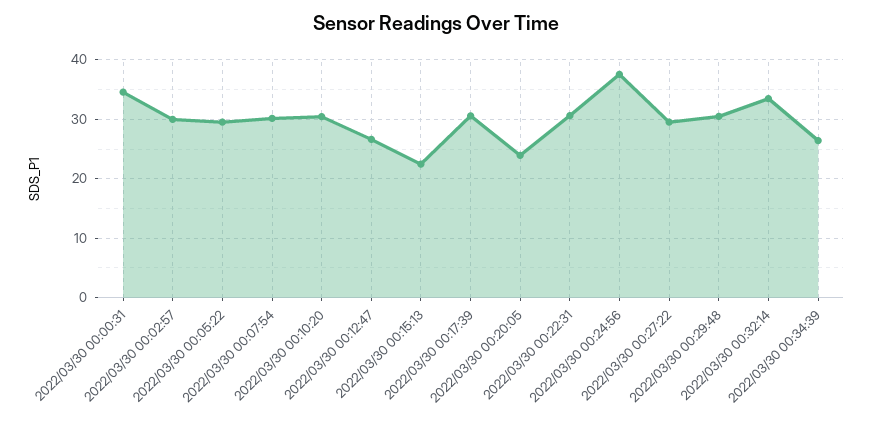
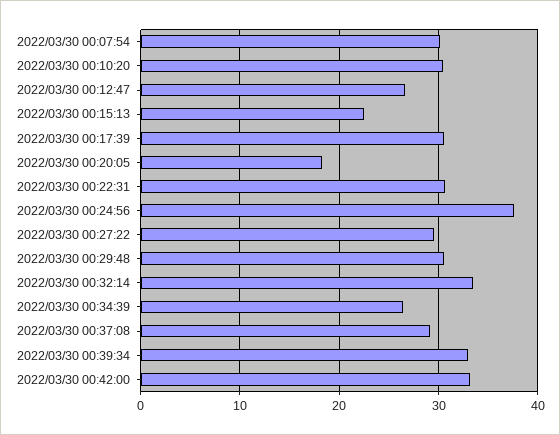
2022/03/30 00:00:31: 34 -> none
2022/03/30 00:02:57: 30 -> none
2022/03/30 00:05:22: 30 -> none
2022/03/30 00:20:05: 24 -> 18
2022/03/30 00:37:08: none -> 29
2022/03/30 00:39:34: none -> 33
2022/03/30 00:42:00: none -> 33

